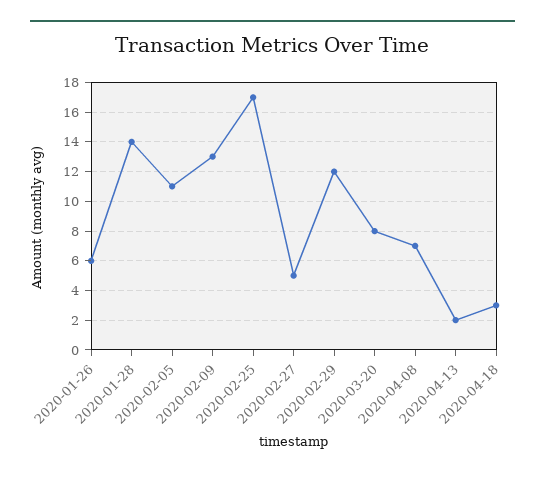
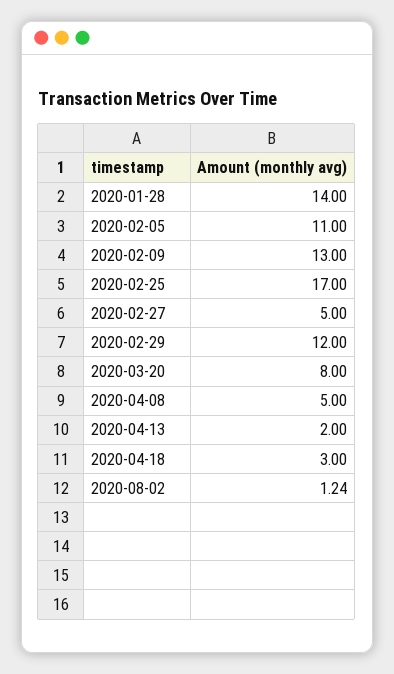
2020-01-26: 6 -> none
2020-04-08: 7 -> 5
2020-08-02: none -> 1.24

